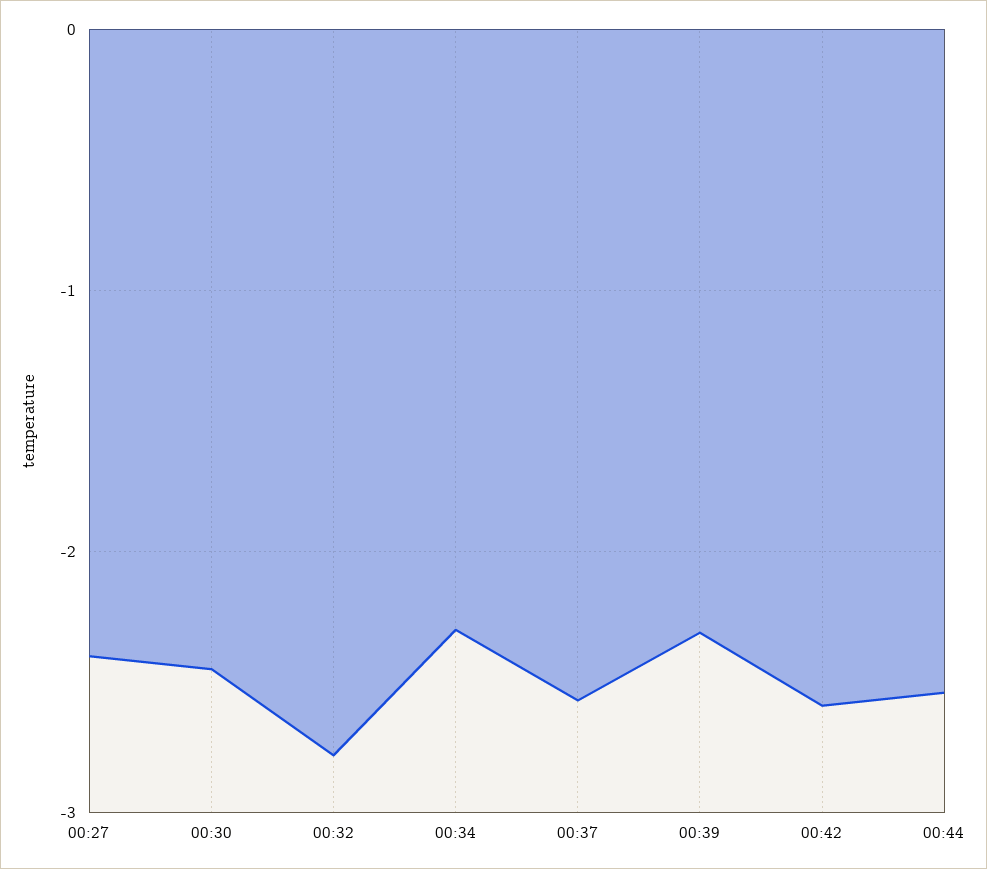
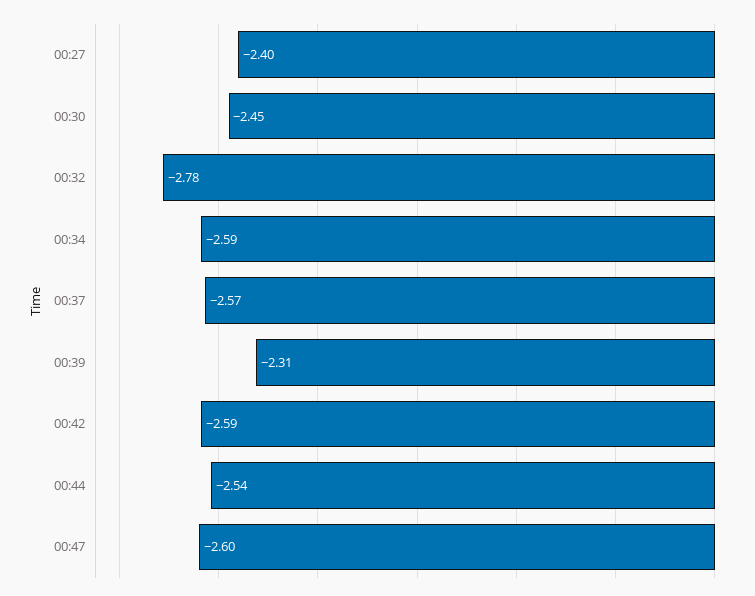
00:34: -2.3 -> -2.59
00:47: none -> -2.6

